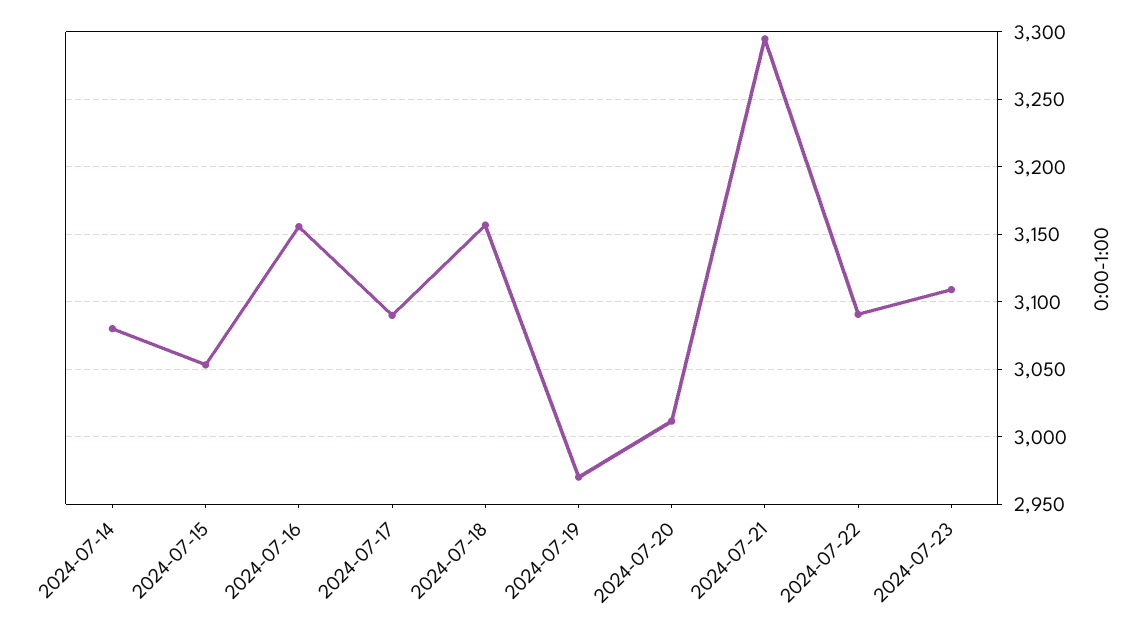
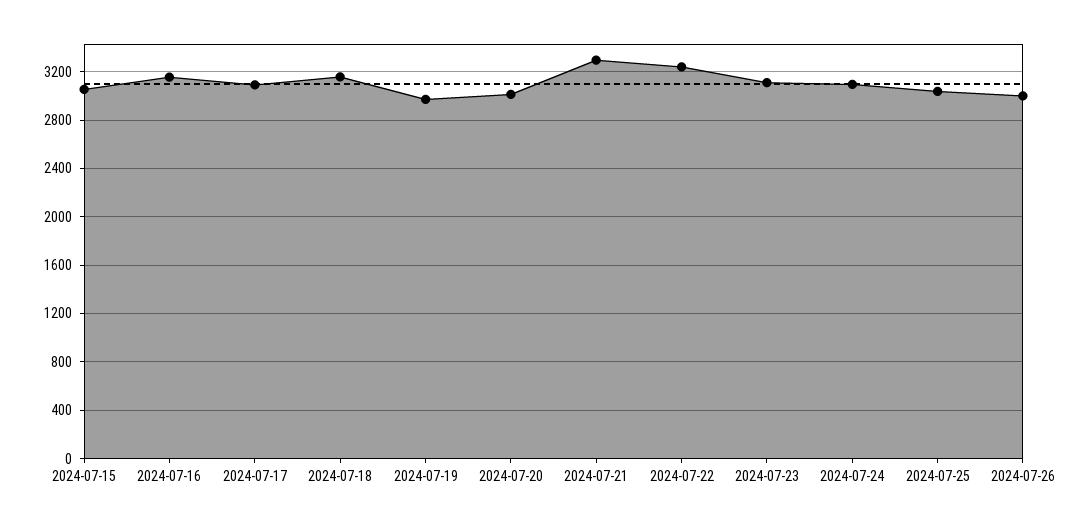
2024-07-14: 3080 -> none
2024-07-22: 3090 -> 3250
2024-07-24: none -> 3100
2024-07-25: none -> 3050
2024-07-26: none -> 3000

